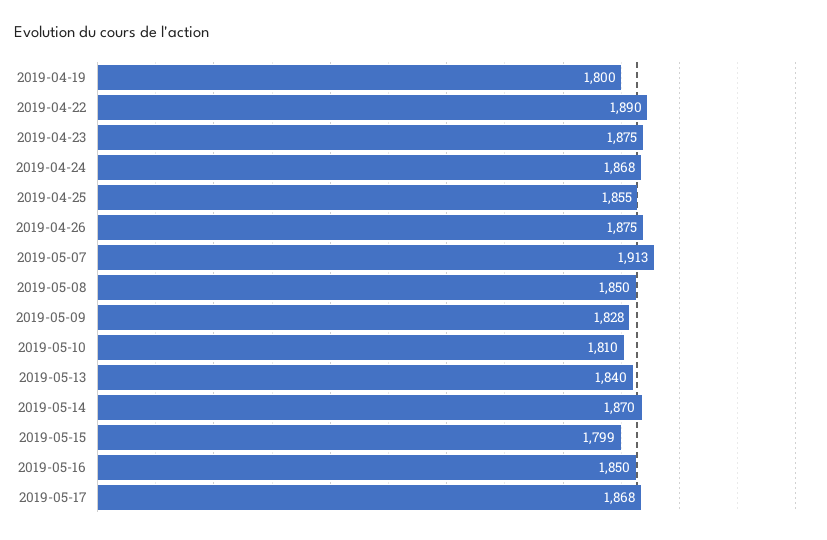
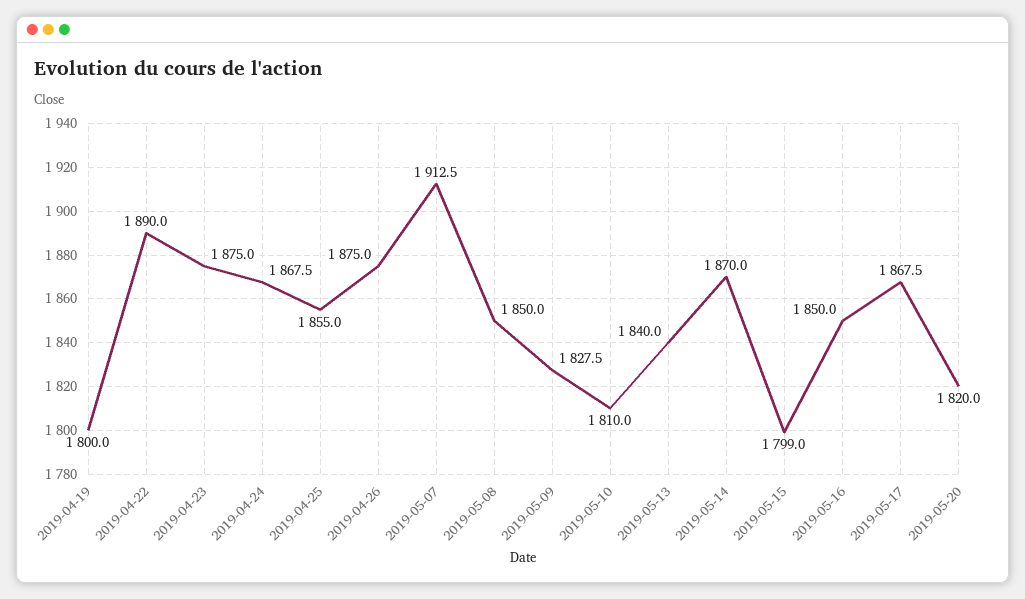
2019-05-20: none -> 1820

